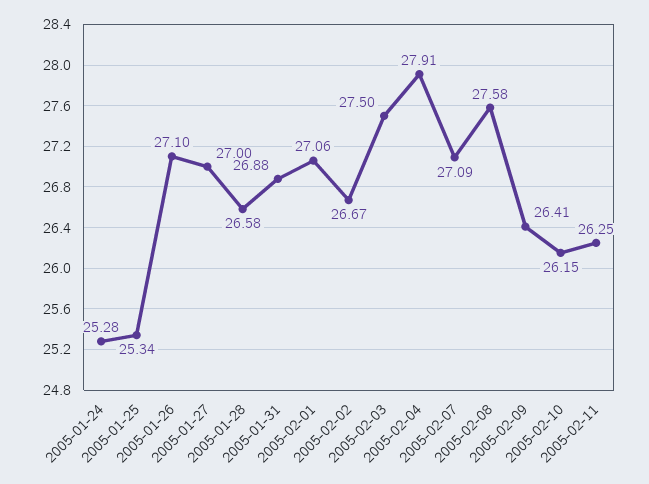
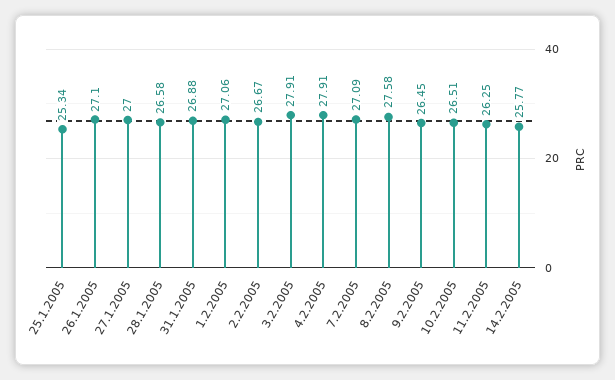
2005-01-24: 25.28 -> none
2005-02-03: 27.5 -> 27.91
2005-02-09: 26.41 -> 26.45
2005-02-10: 26.15 -> 26.51
14.2.2005: none -> 25.77

